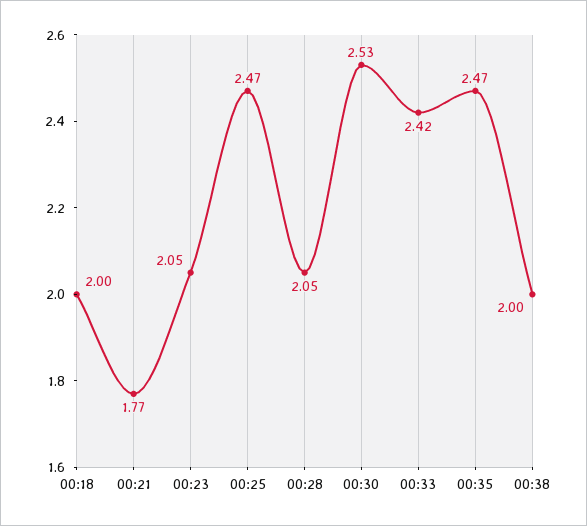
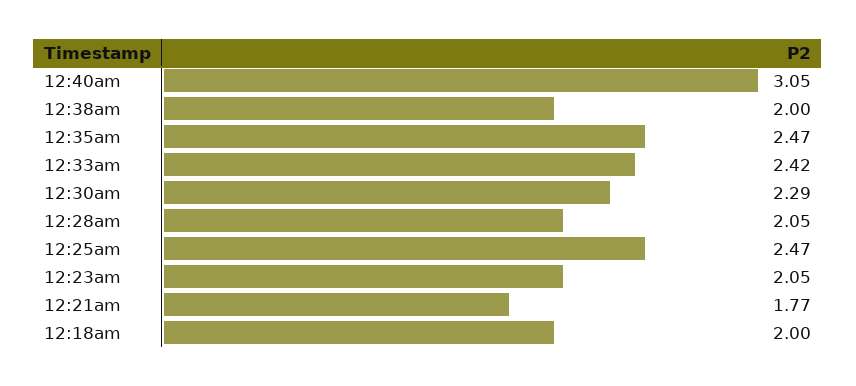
00:30: 2.53 -> 2.29
12:40am: none -> 3.05

